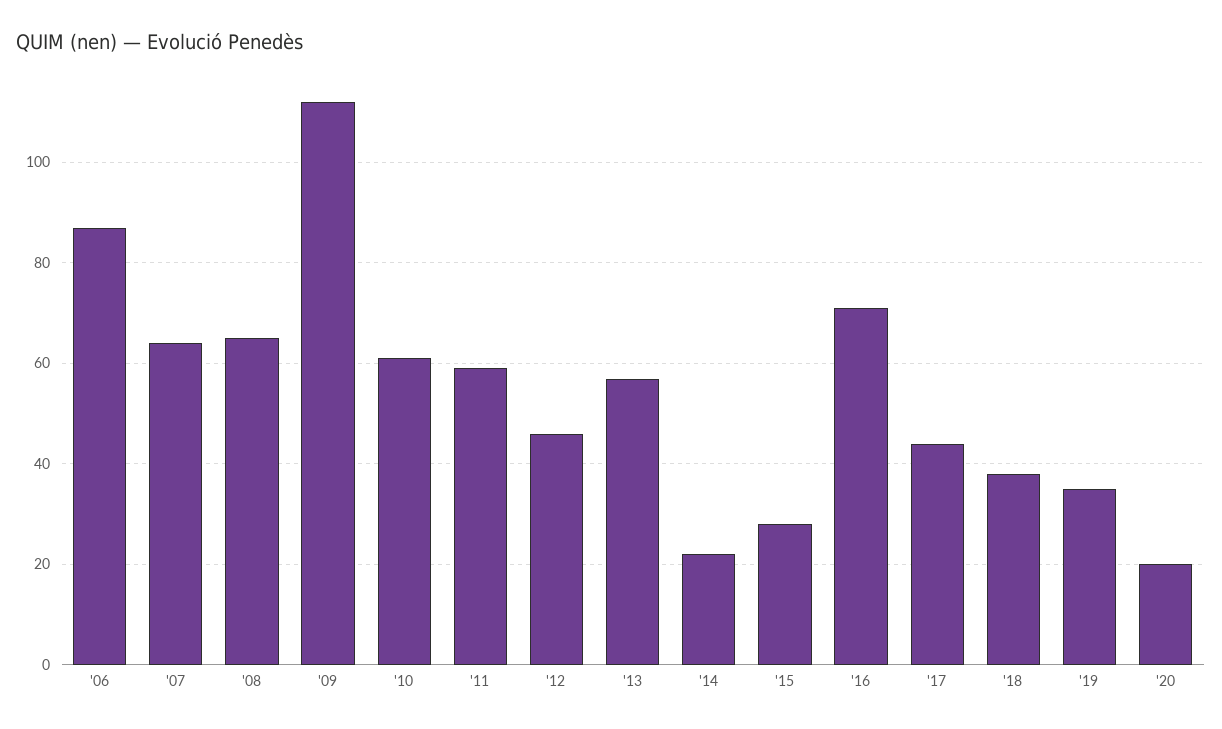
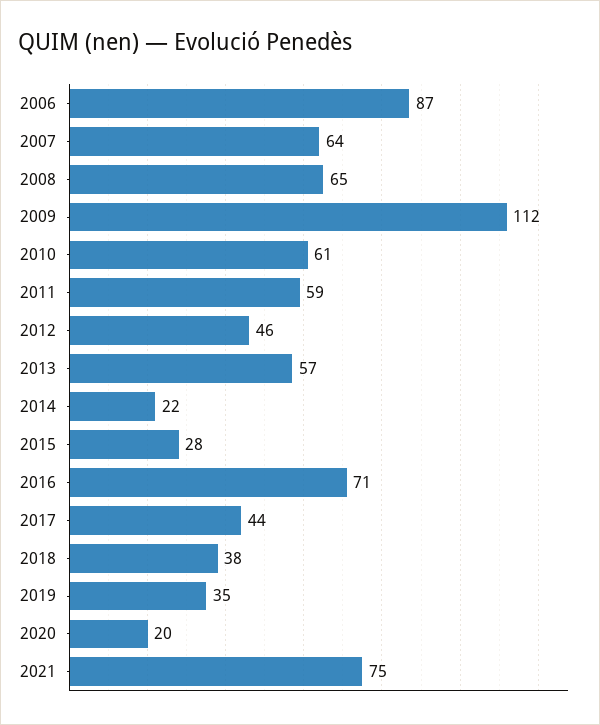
2021: none -> 75

